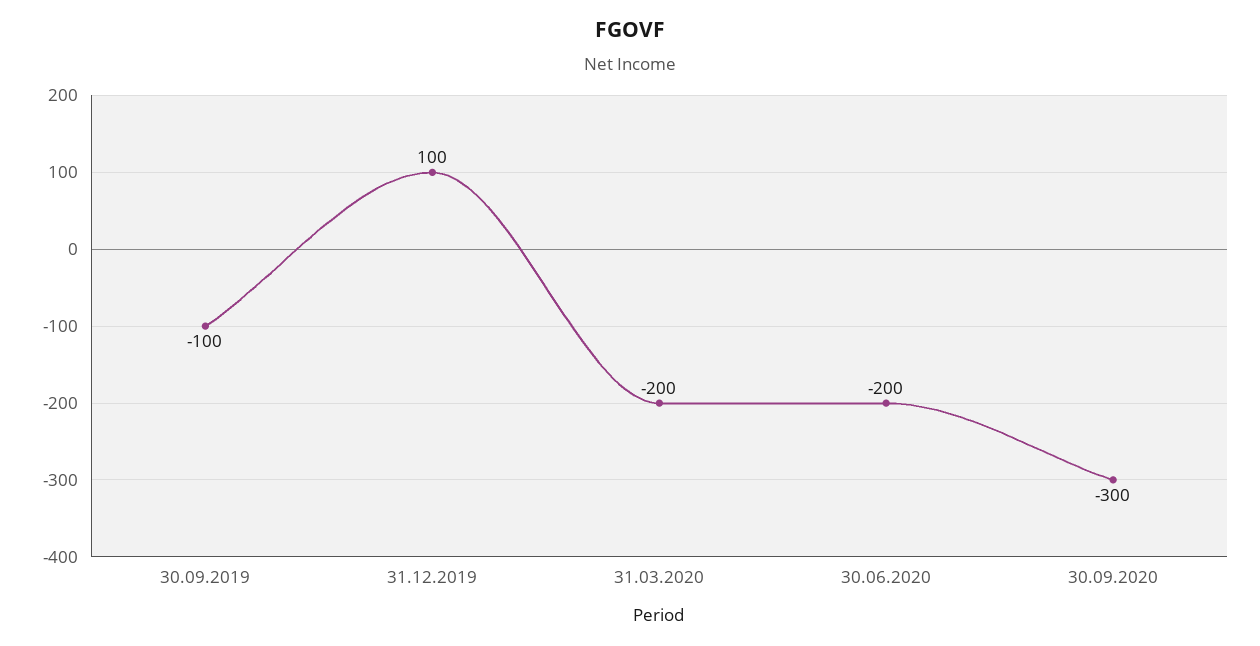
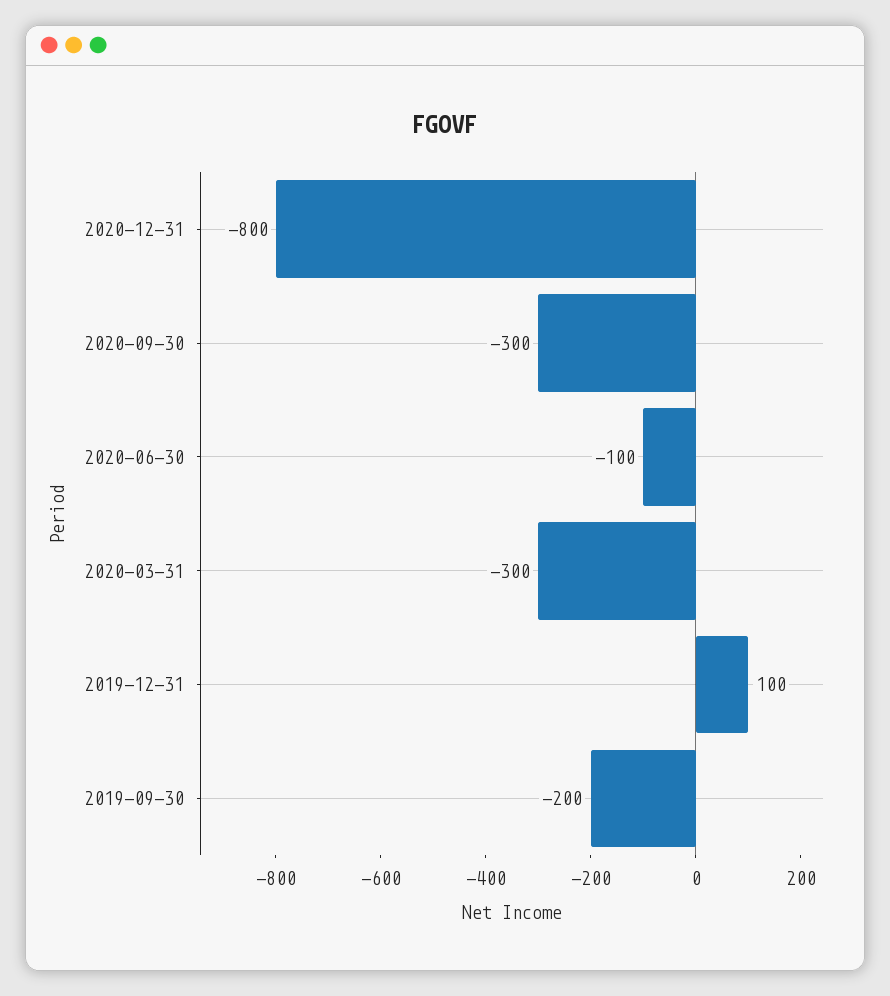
30.09.2019: -100 -> -200
31.03.2020: -200 -> -300
30.06.2020: -200 -> -100
2020-12-31: none -> -800

